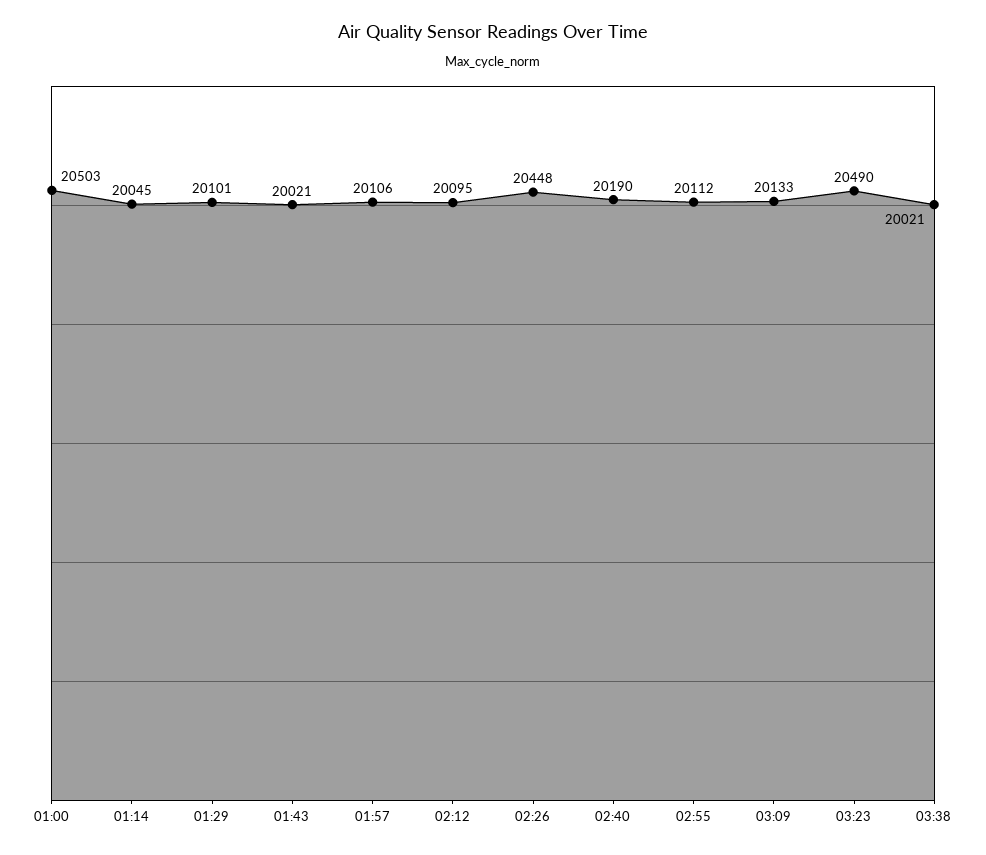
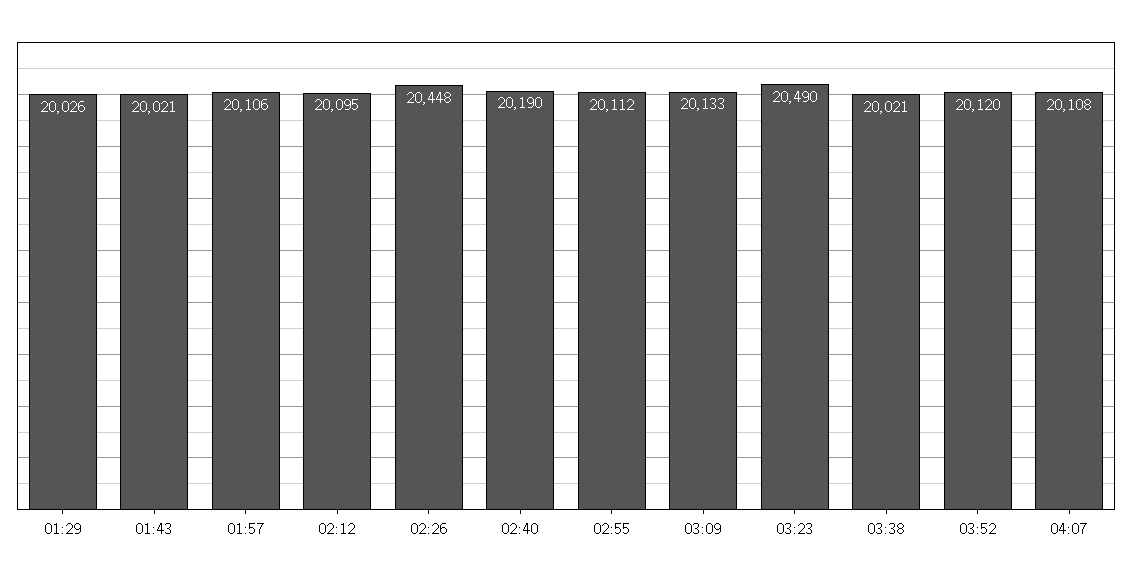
01:00: 20503 -> none
01:14: 20045 -> none
01:29: 20101 -> 20026
03:52: none -> 20120
04:07: none -> 20108

